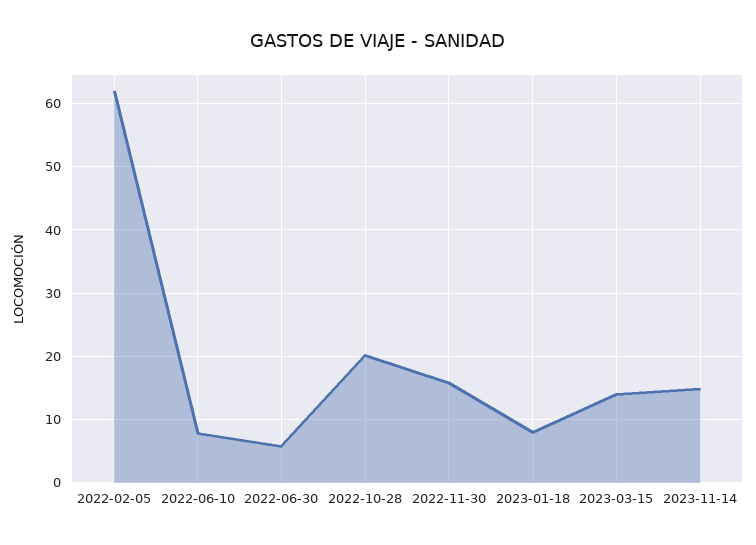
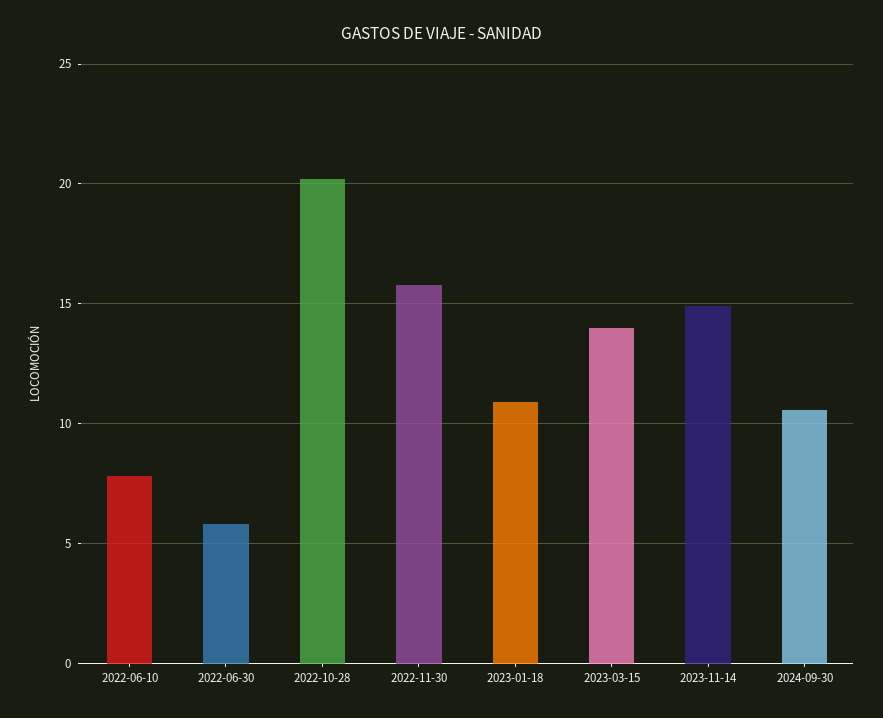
2022-02-05: 62 -> none
2023-01-18: 8 -> 11
2024-09-30: none -> 10.5

